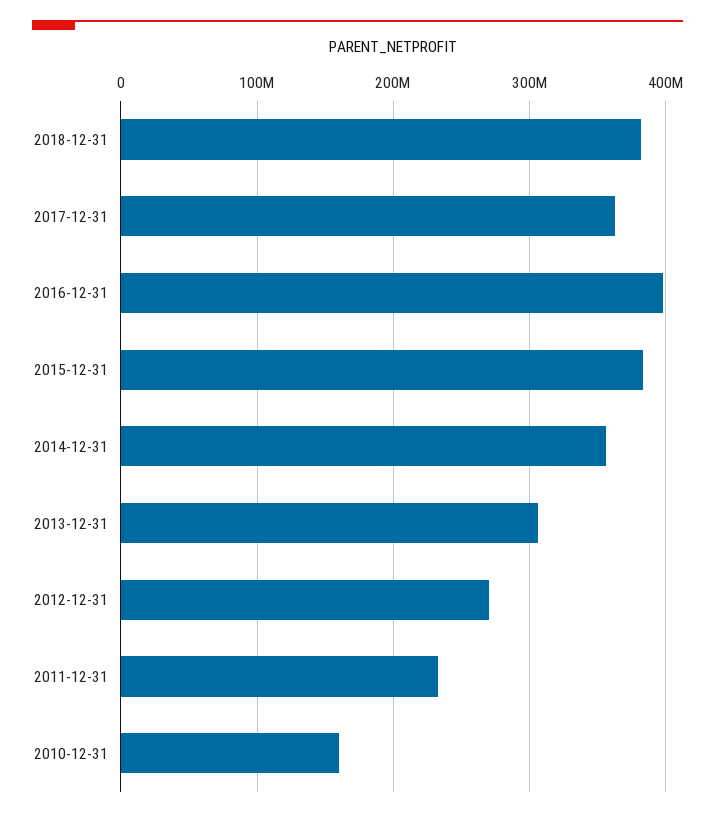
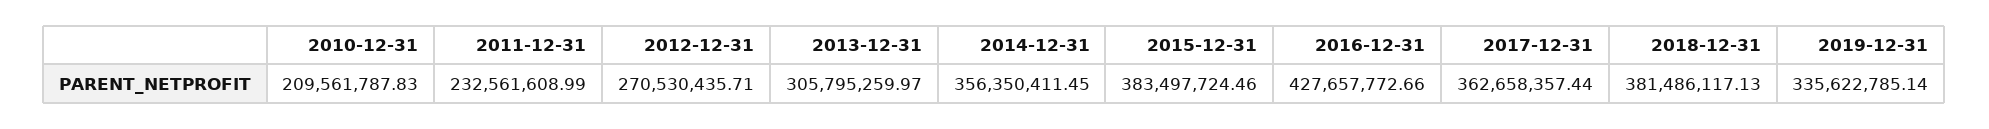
2016-12-31: 400000000 -> 427657772.66
2010-12-31: 160000000 -> 209561787.83
2019-12-31: none -> 335622785.14

